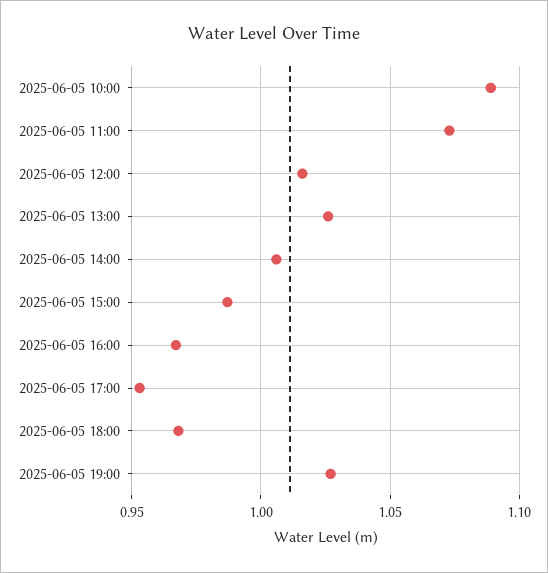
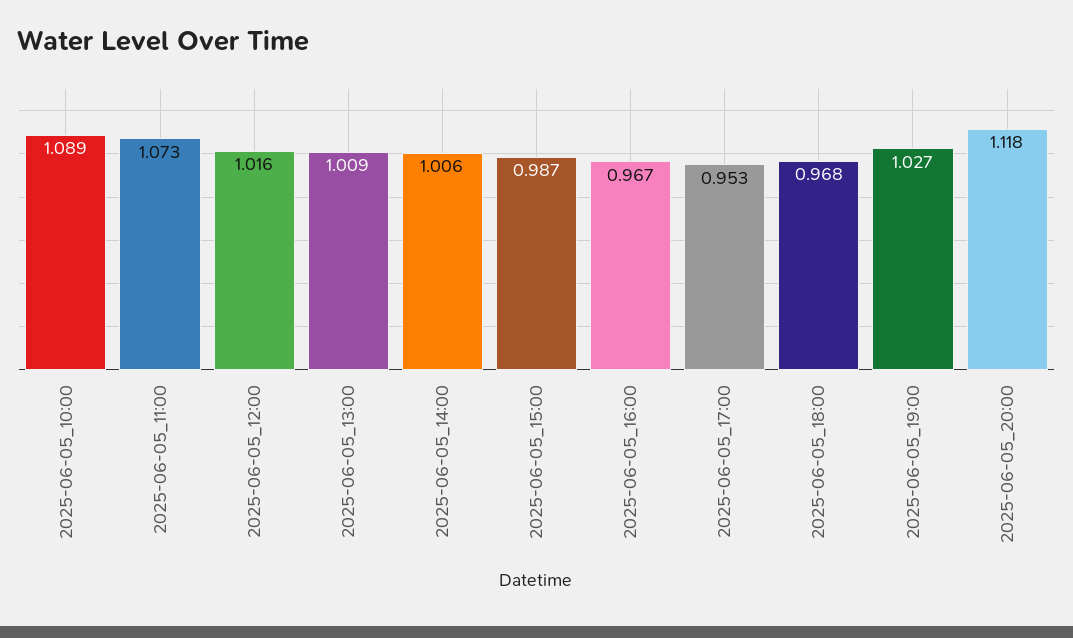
2025-06-05 13:00: 1.025 -> 1.009
2025-06-05_20:00: none -> 1.118

